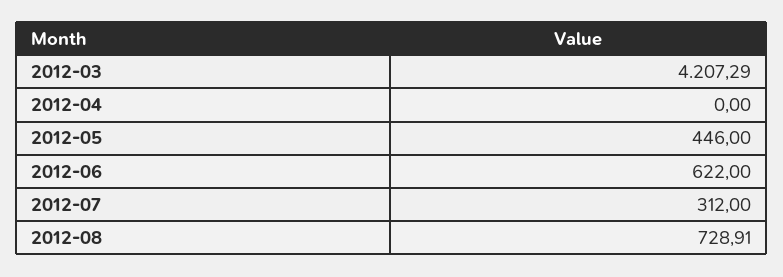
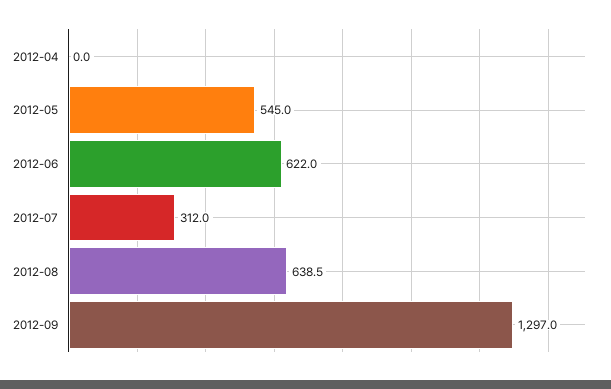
2012-03: 4207.29 -> none
2012-05: 446 -> 545
2012-08: 728.91 -> 638.5
2012-09: none -> 1297

